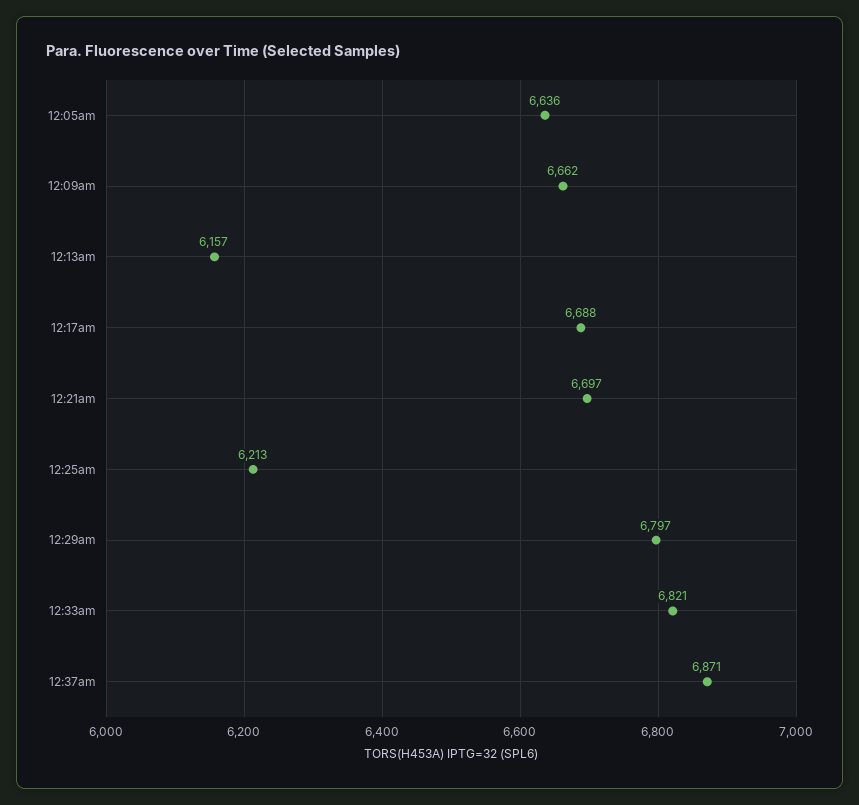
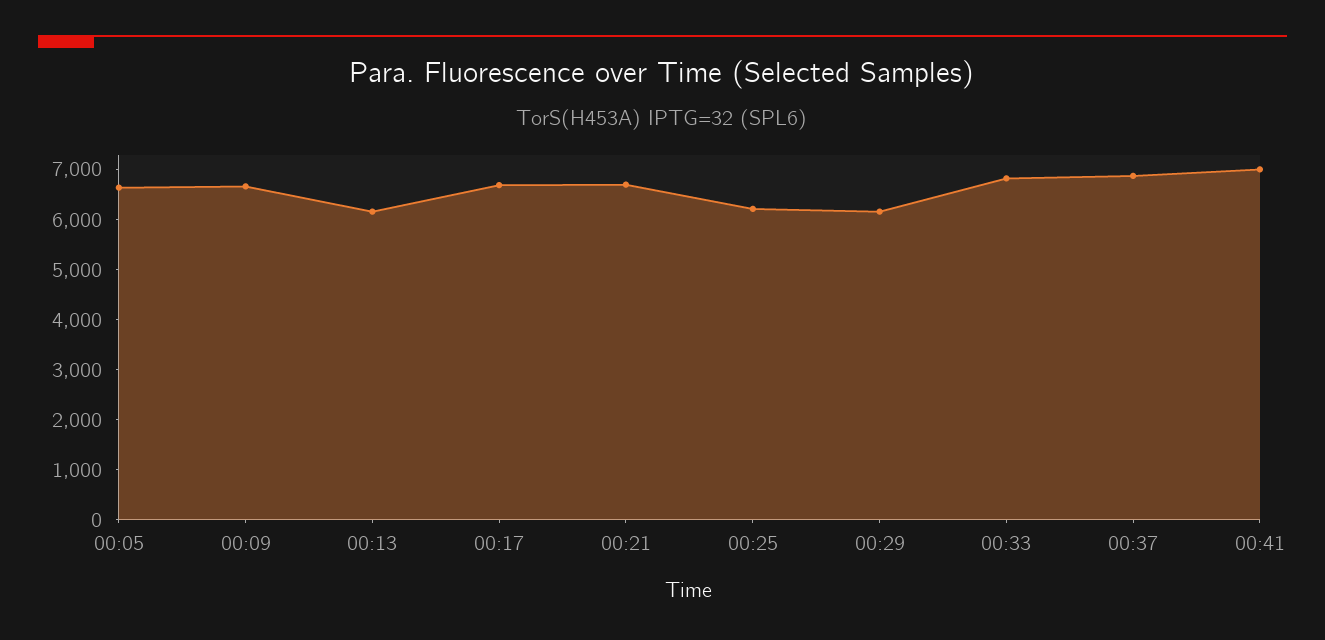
12:29am: 6797 -> 6200
00:41: none -> 7000

